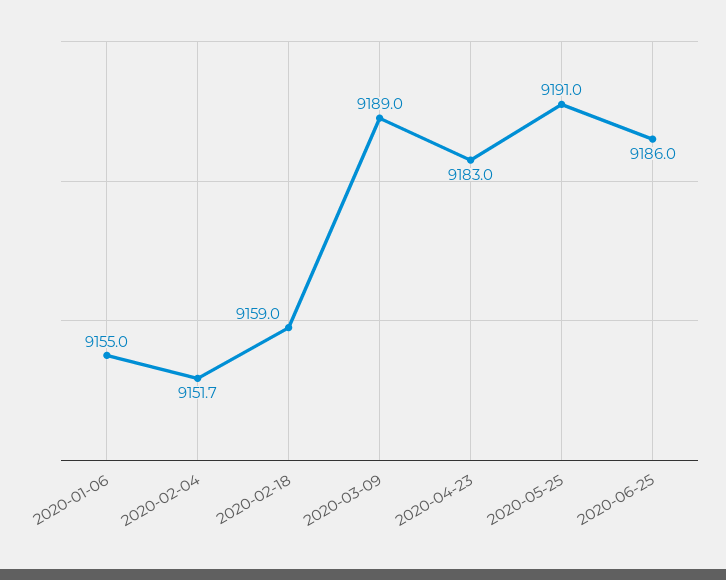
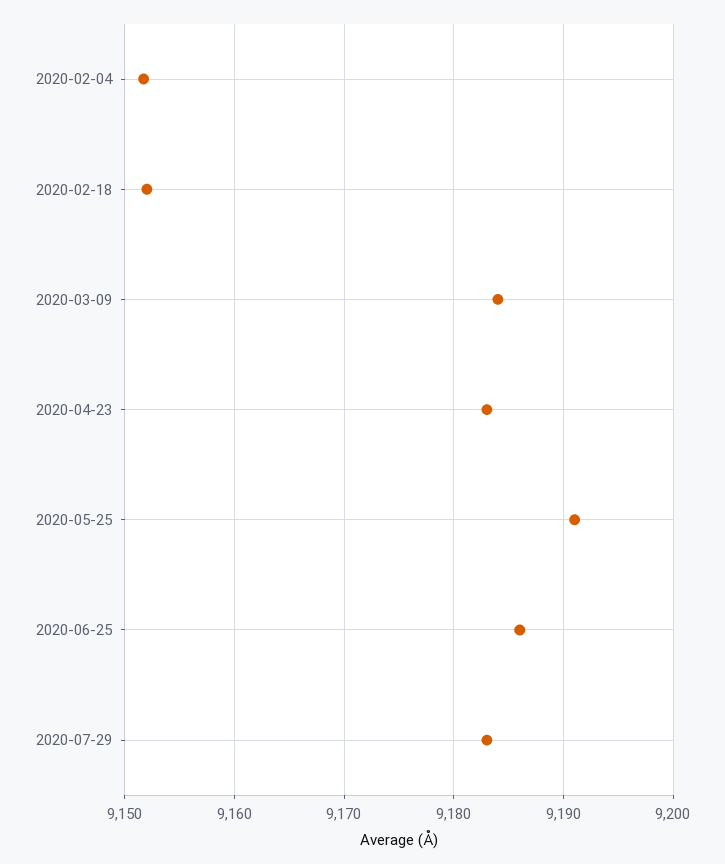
2020-01-06: 9155 -> none
2020-02-18: 9159 -> 9152
2020-03-09: 9189 -> 9184
2020-07-29: none -> 9183

